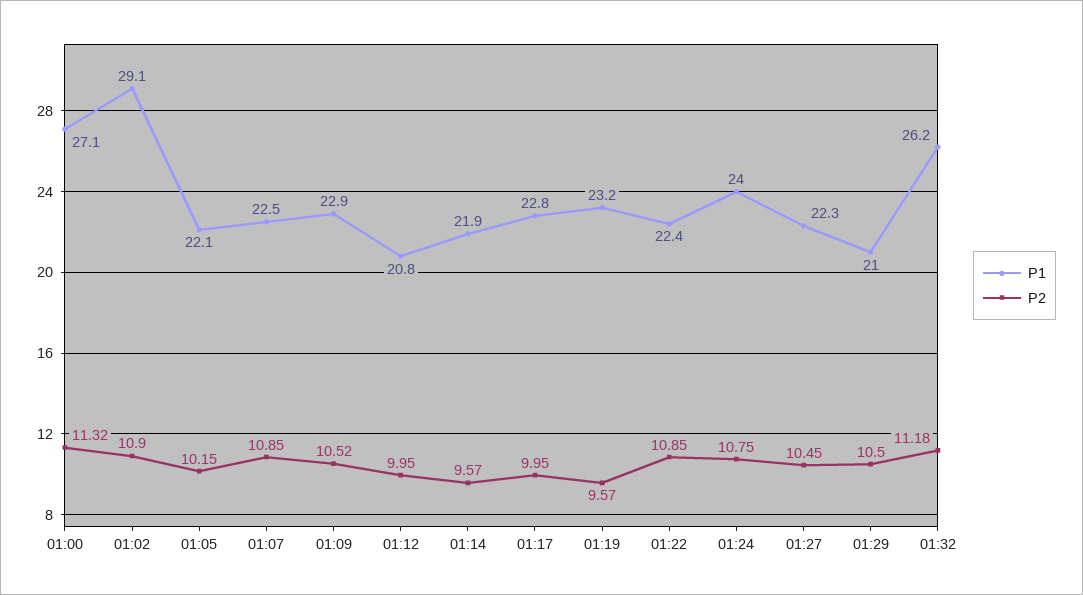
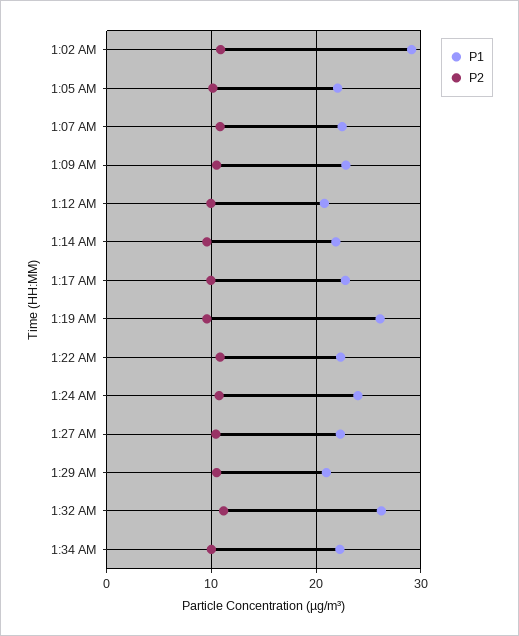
P1, 01:00: 27.1 -> none
P2, 01:00: 11.32 -> none
P1, 01:19: 23.2 -> 26
P1, 1:34 AM: none -> 22
P2, 1:34 AM: none -> 10

